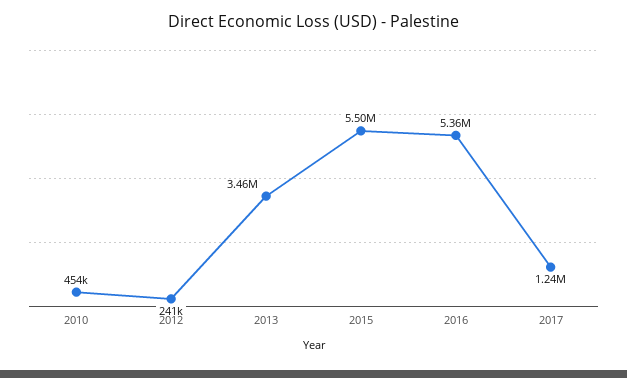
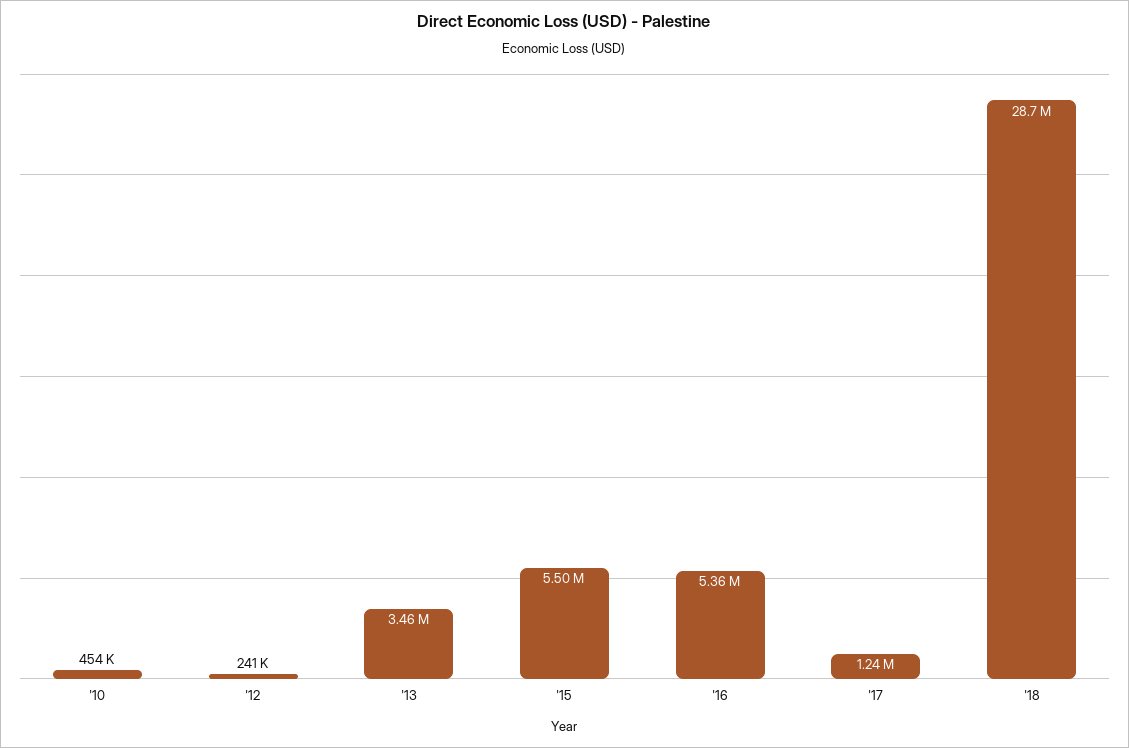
'18: none -> 28700000

